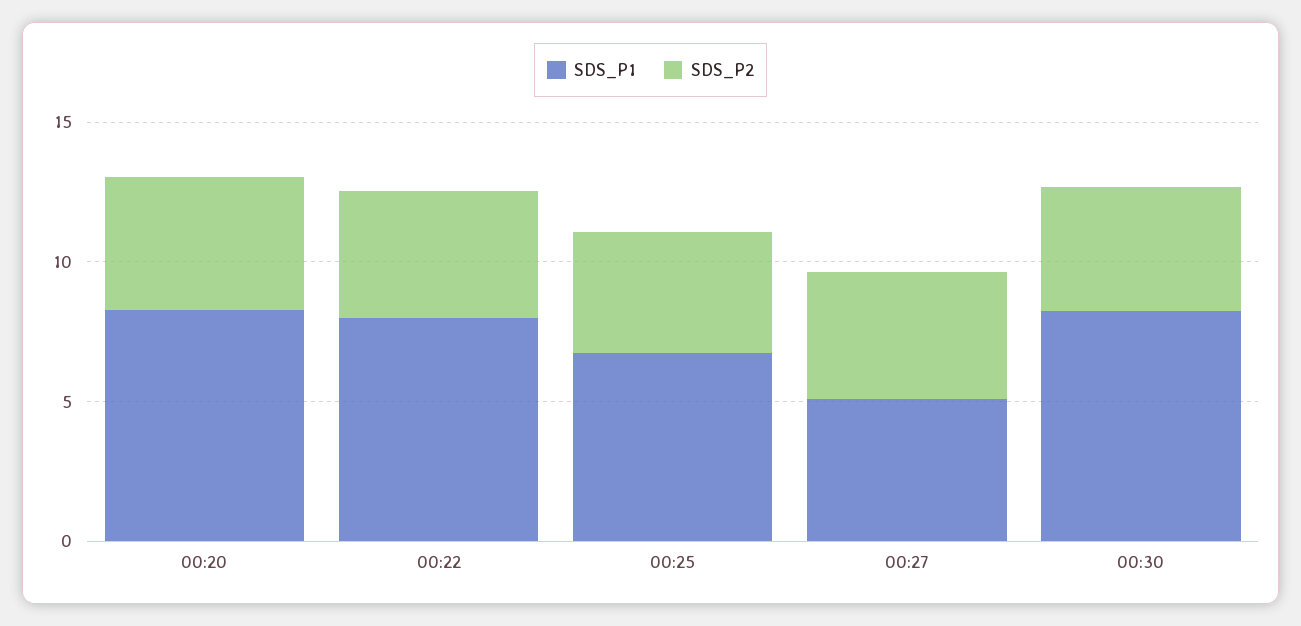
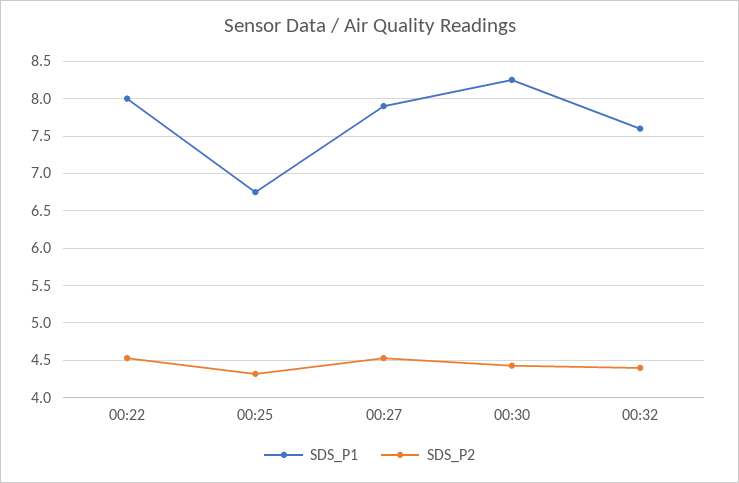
SDS_P1, 00:20: 8 -> none
SDS_P2, 00:20: 5 -> none
SDS_P1, 00:27: 5 -> 7.9
SDS_P1, 00:32: none -> 7.6
SDS_P2, 00:32: none -> 4.4

